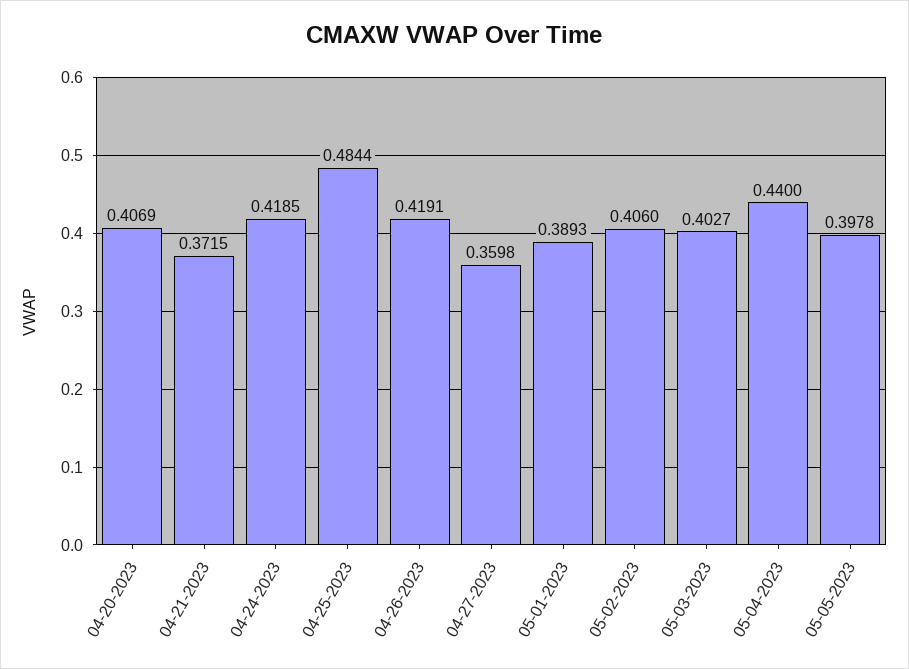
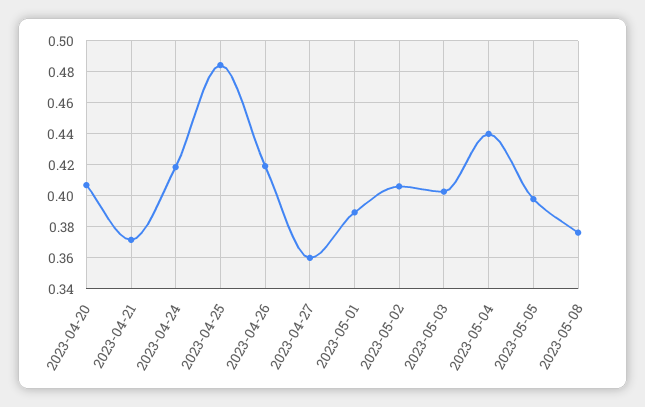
2023-05-08: none -> 0.375

